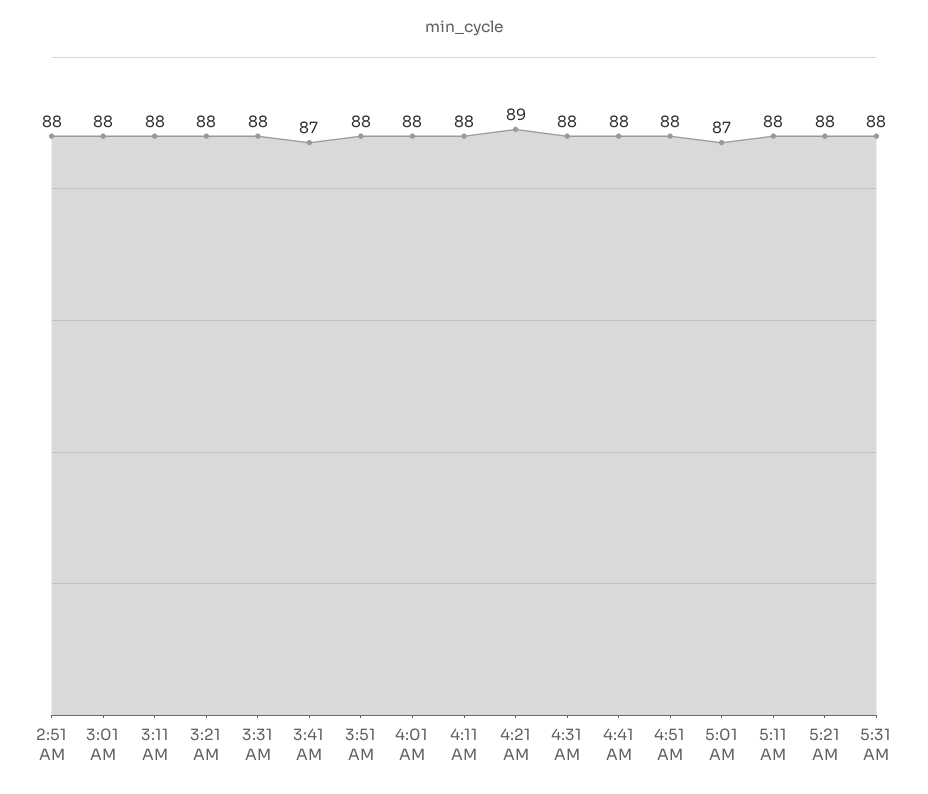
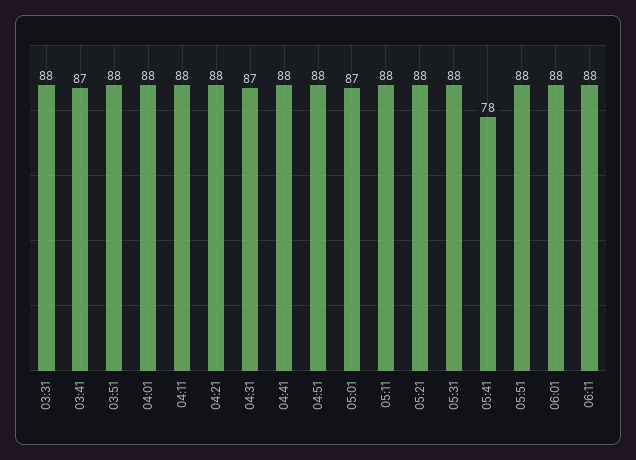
2:51 AM: 88 -> none
3:01 AM: 88 -> none
3:11 AM: 88 -> none
3:21 AM: 88 -> none
4:21 AM: 89 -> 88
4:31 AM: 88 -> 87
05:41: none -> 78
05:51: none -> 88
06:01: none -> 88
06:11: none -> 88

